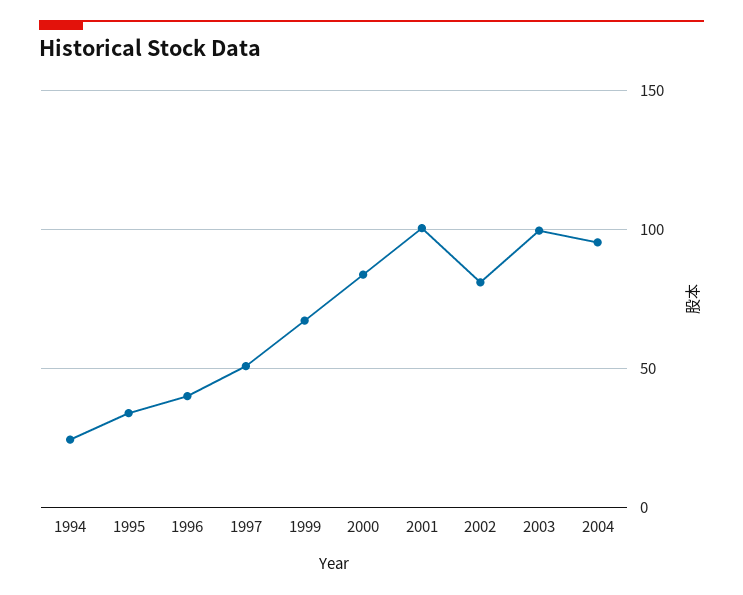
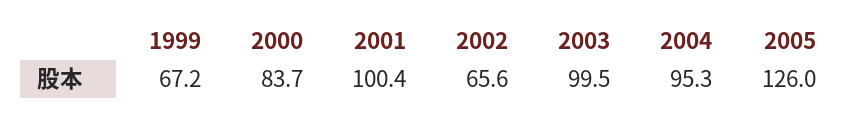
1994: 25 -> none
1995: 35 -> none
1996: 40 -> none
1997: 50 -> none
2002: 80 -> 65.6
2005: none -> 126

